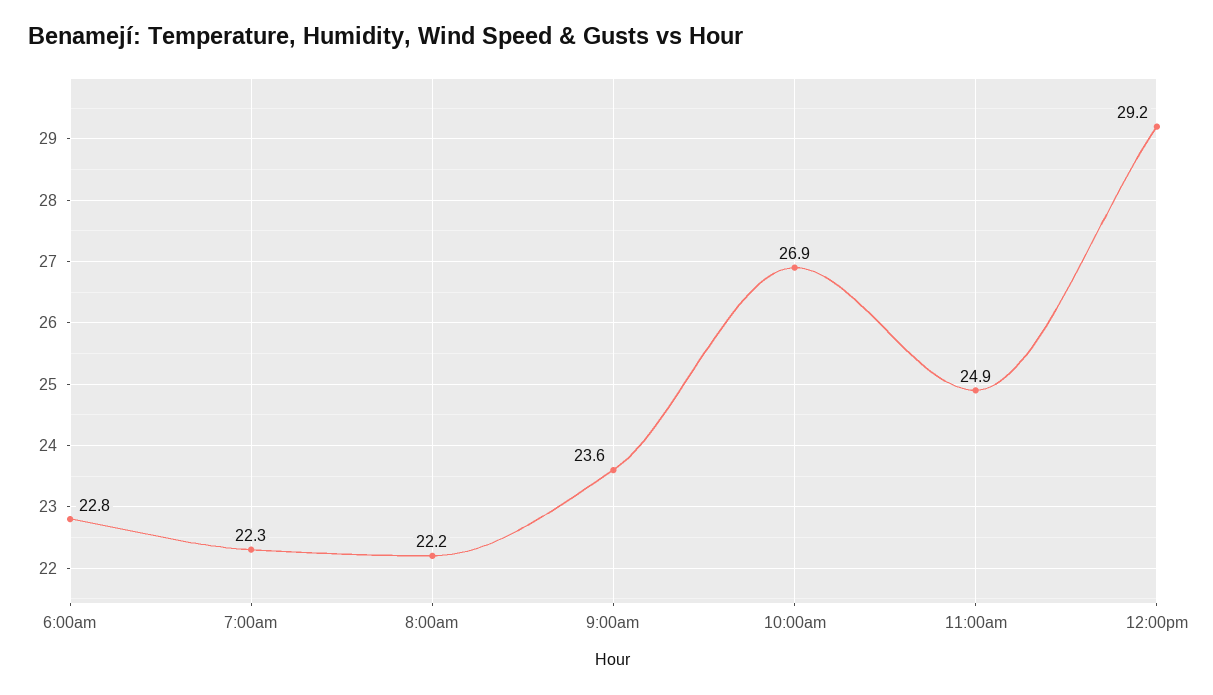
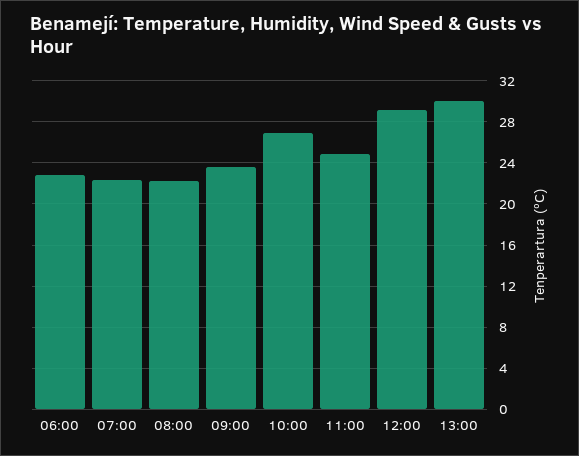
13:00: none -> 30

